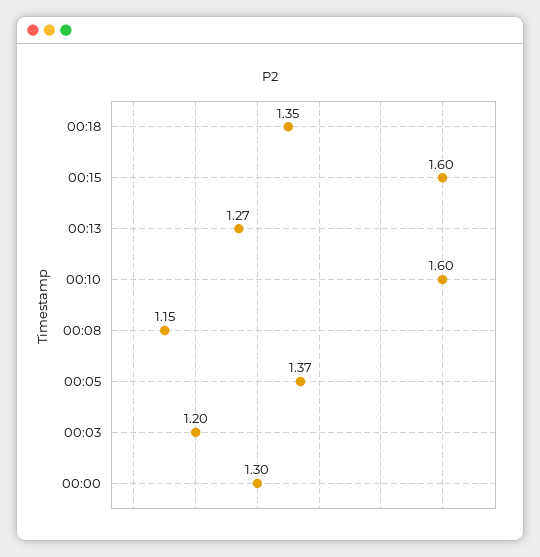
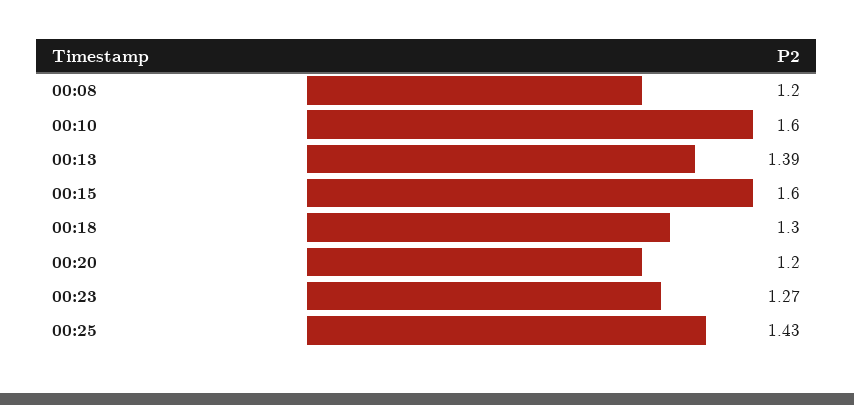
00:18: 1.35 -> 1.3
00:13: 1.27 -> 1.39
00:08: 1.15 -> 1.2
00:05: 1.37 -> none
00:03: 1.2 -> none
00:00: 1.3 -> none
00:20: none -> 1.2
00:23: none -> 1.27
00:25: none -> 1.43

